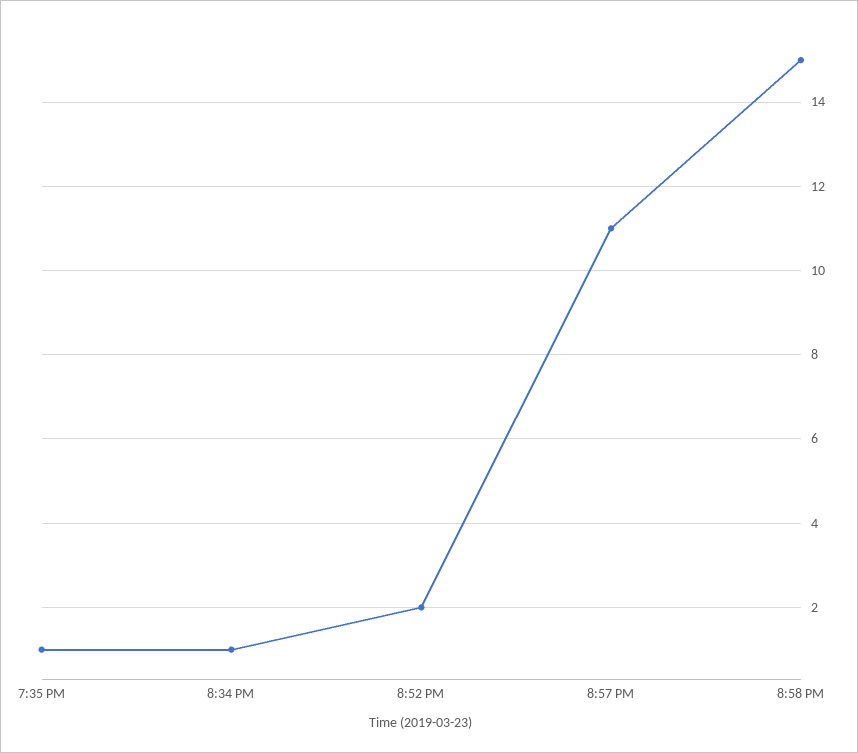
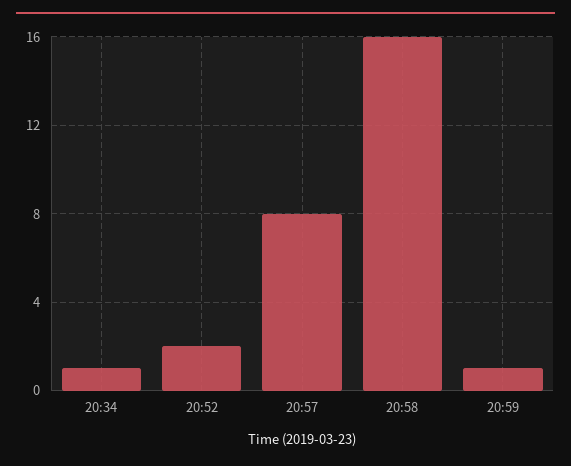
7:35 PM: 1 -> none
8:57 PM: 11 -> 8
8:58 PM: 15 -> 16
20:59: none -> 1

